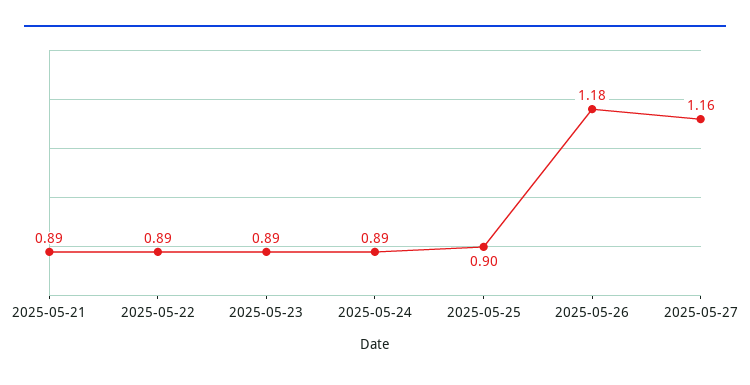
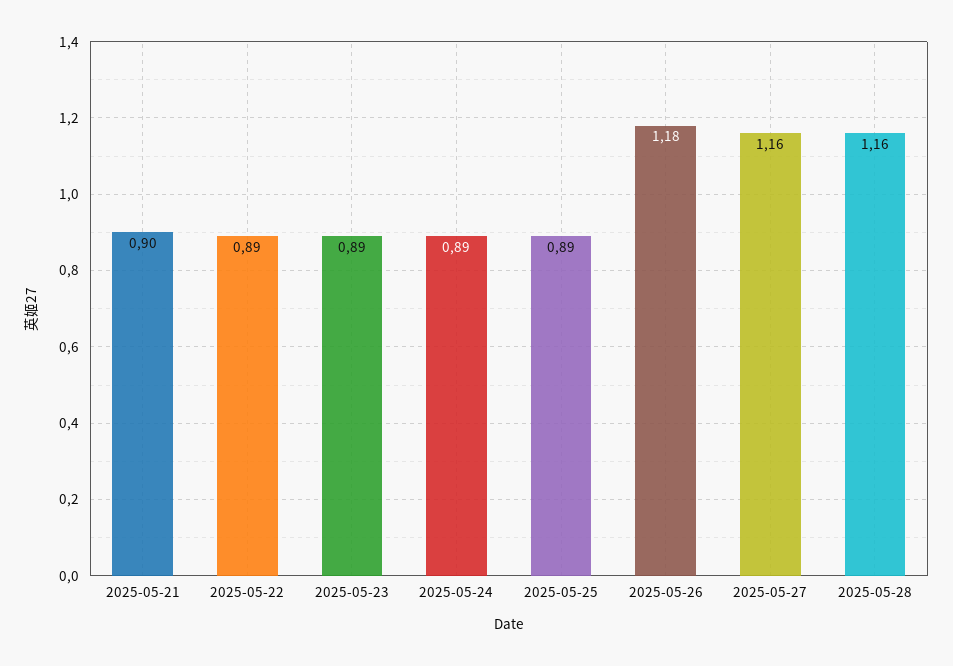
2025-05-21: 0.89 -> 0.9
2025-05-25: 0.9 -> 0.89
2025-05-28: none -> 1.16

